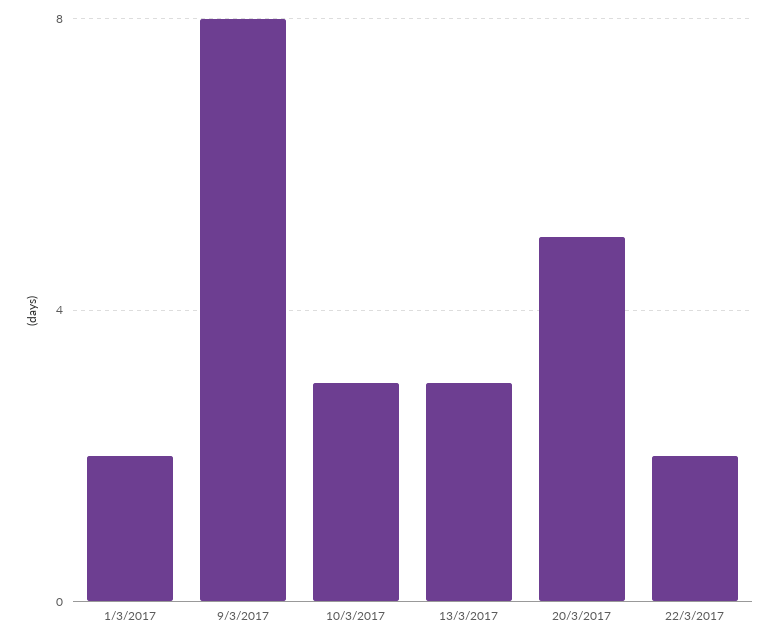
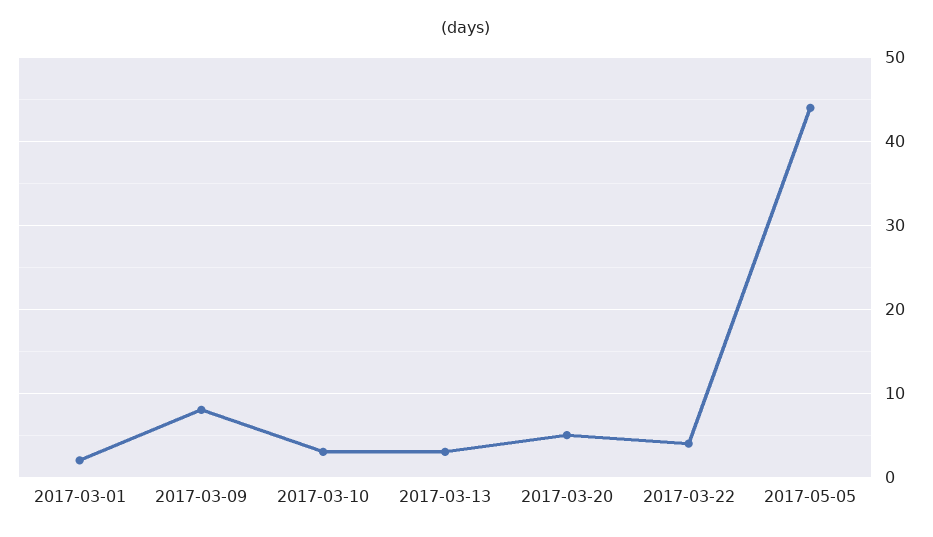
22/3/2017: 2 -> 4
2017-05-05: none -> 44

